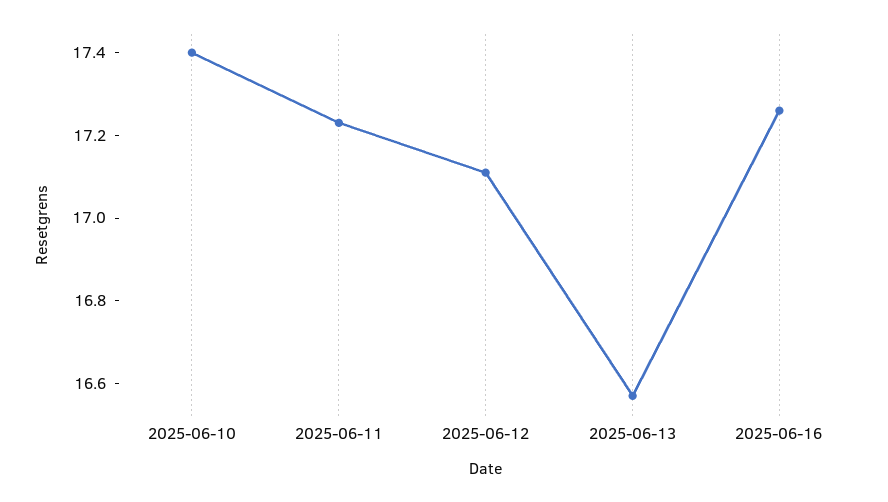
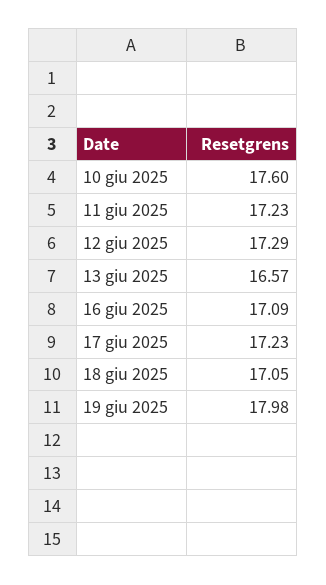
2025-06-10: 17.4 -> 17.6
2025-06-12: 17.1 -> 17.29
2025-06-16: 17.25 -> 17.09
17 giu 2025: none -> 17.23
18 giu 2025: none -> 17.05
19 giu 2025: none -> 17.98

